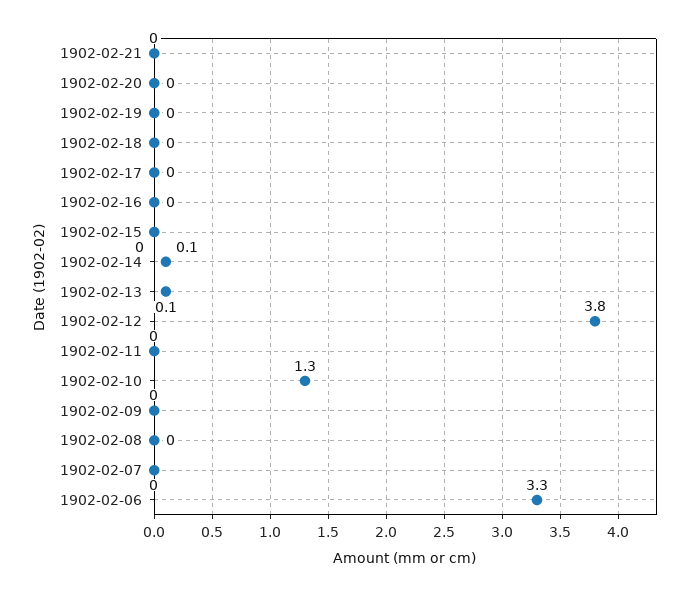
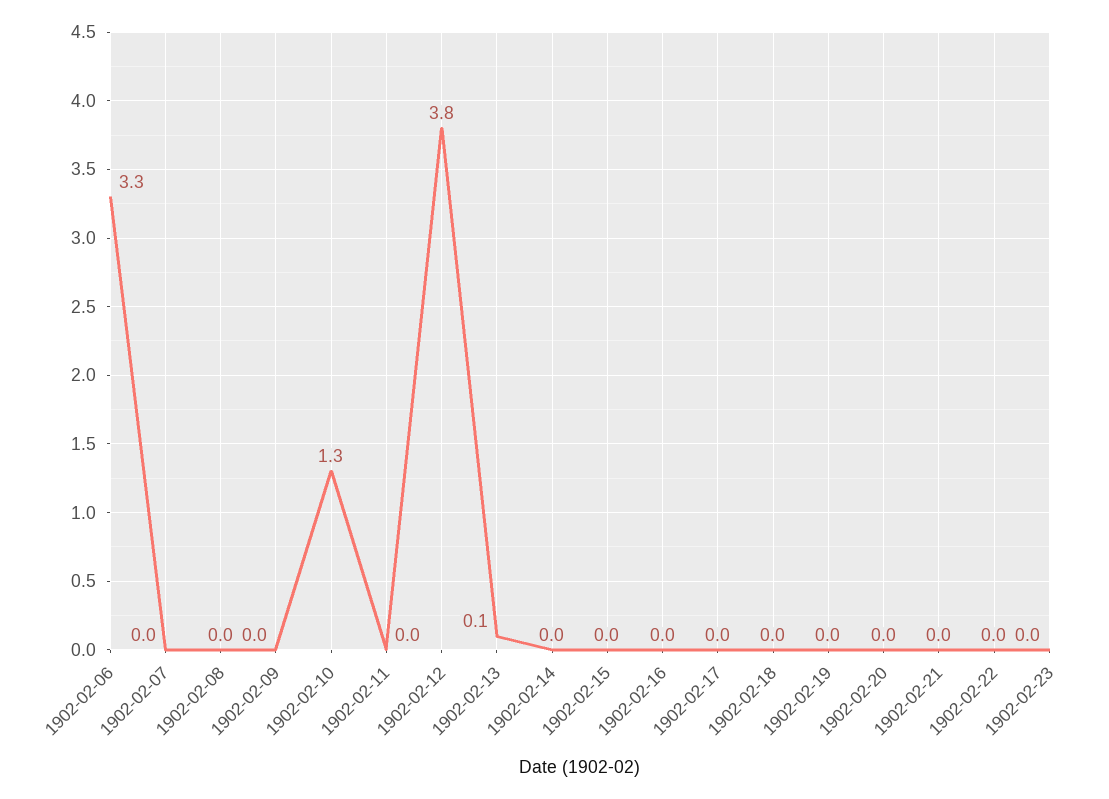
1902-02-14: 0.1 -> 0
1902-02-22: none -> 0
1902-02-23: none -> 0

